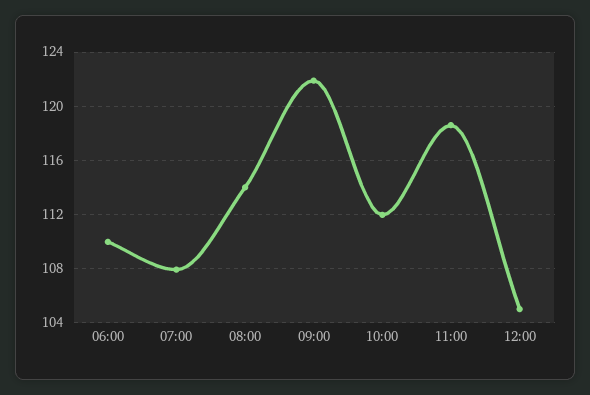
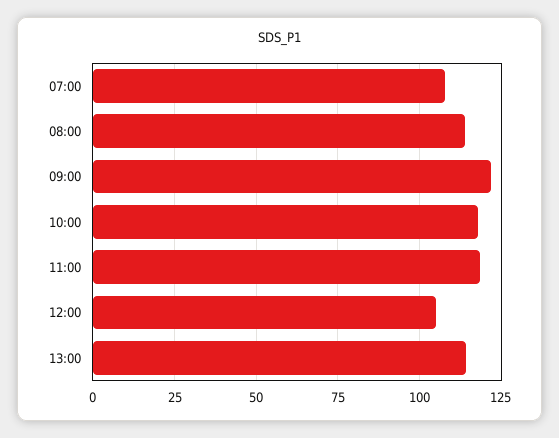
06:00: 110 -> none
10:00: 112 -> 117.5
13:00: none -> 115

